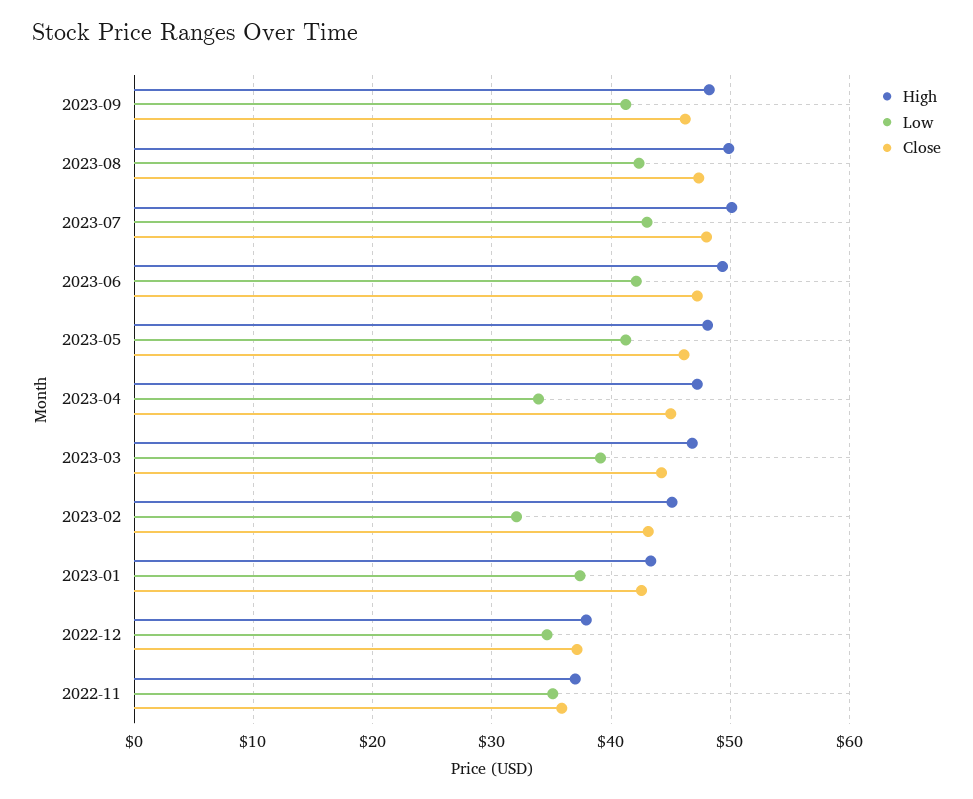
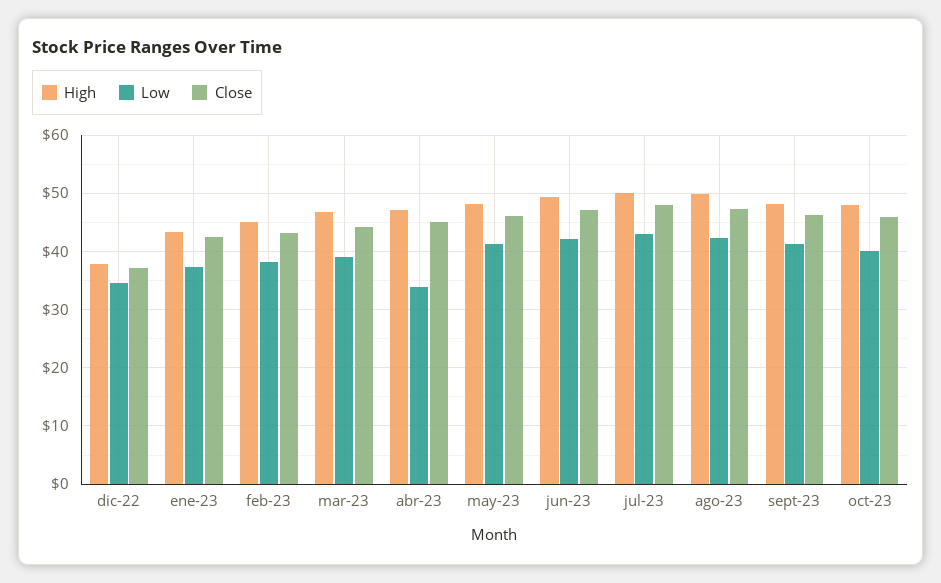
Low, 2023-02: 32 -> 38
High, 2022-11: 37 -> none
Low, 2022-11: 35 -> none
Close, 2022-11: 36 -> none
High, oct-23: none -> 48
Low, oct-23: none -> 40
Close, oct-23: none -> 46

